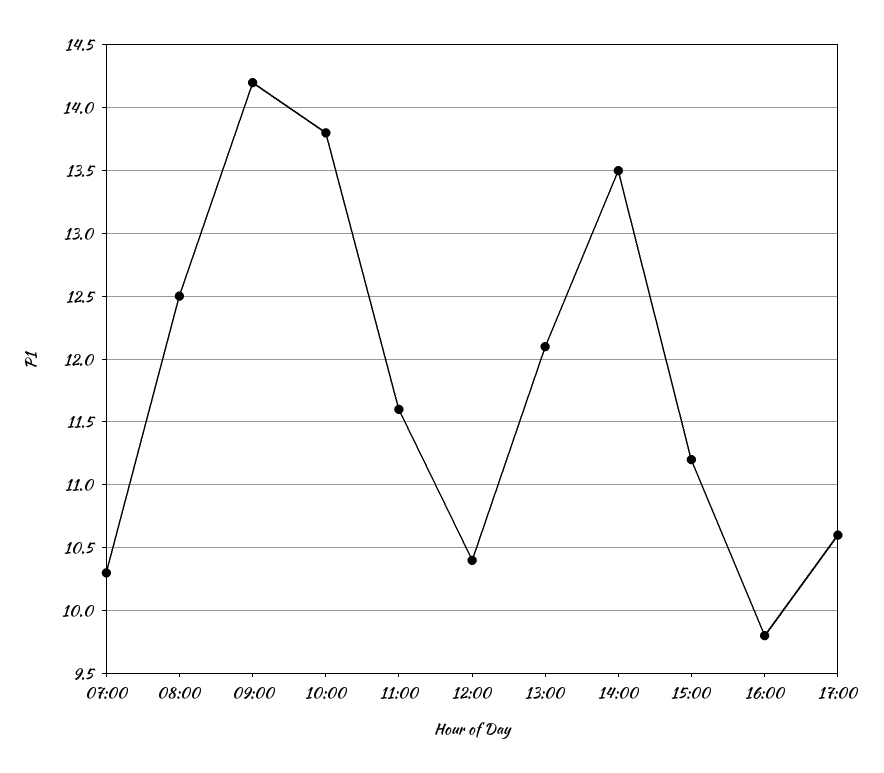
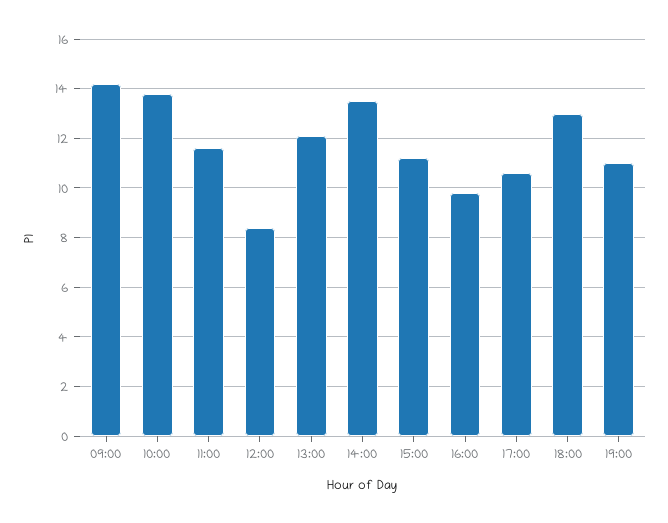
07:00: 10.3 -> none
08:00: 12.5 -> none
12:00: 10.4 -> 8.5
18:00: none -> 13
19:00: none -> 11

